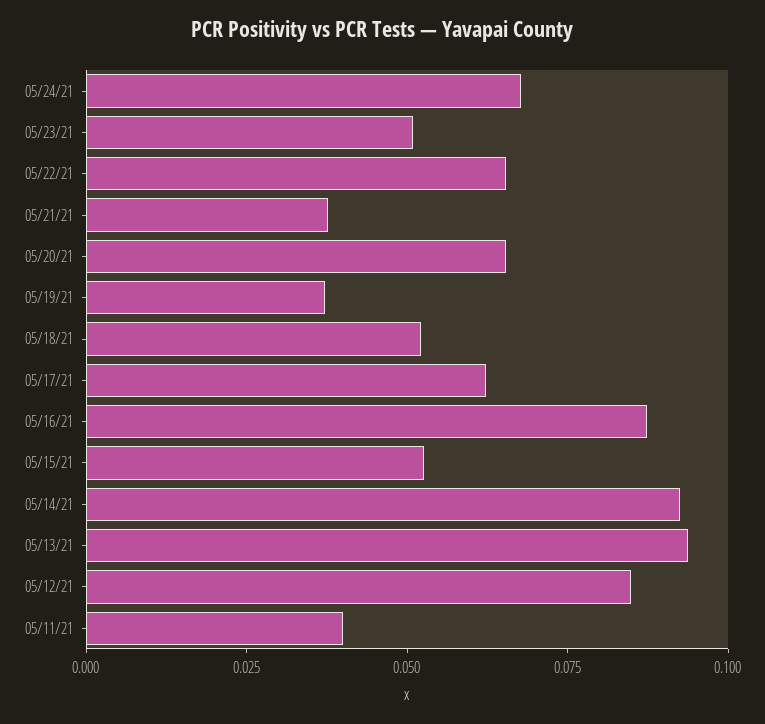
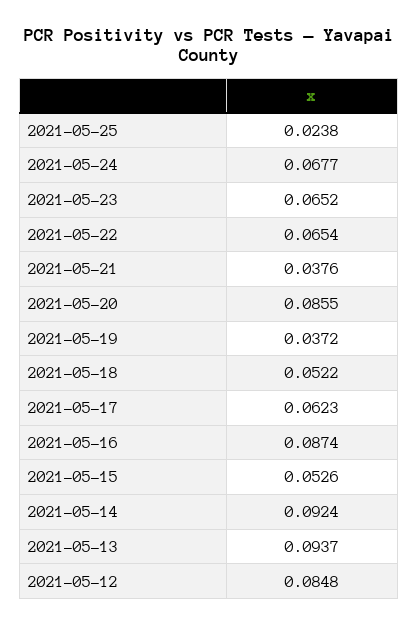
05/23/21: 0.05 -> 0.0652
05/20/21: 0.065 -> 0.0855
05/11/21: 0.04 -> none
2021-05-25: none -> 0.0238

